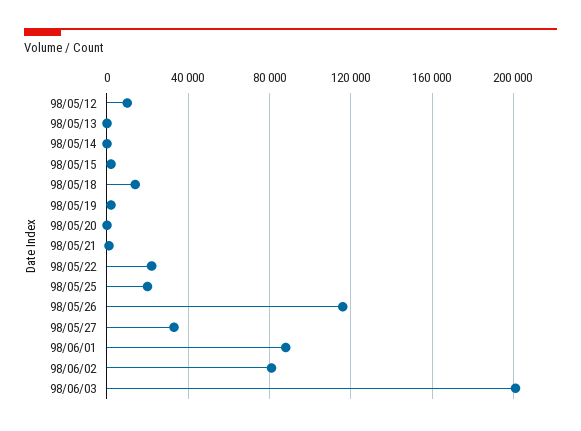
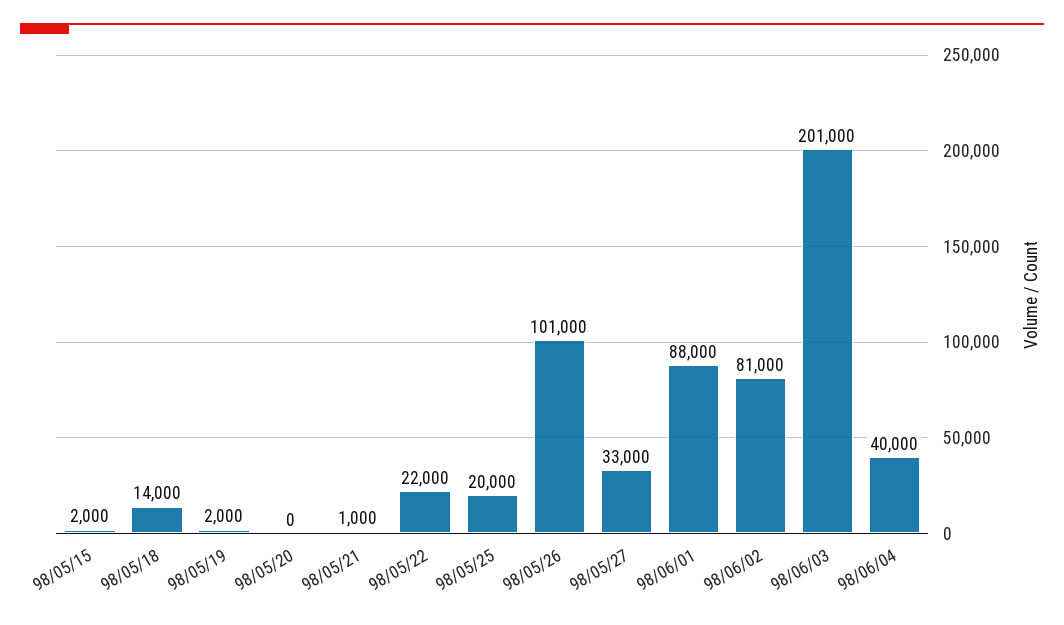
98/05/12: 10000 -> none
98/05/13: 0 -> none
98/05/14: 0 -> none
98/05/26: 115000 -> 101000
98/06/04: none -> 40000

